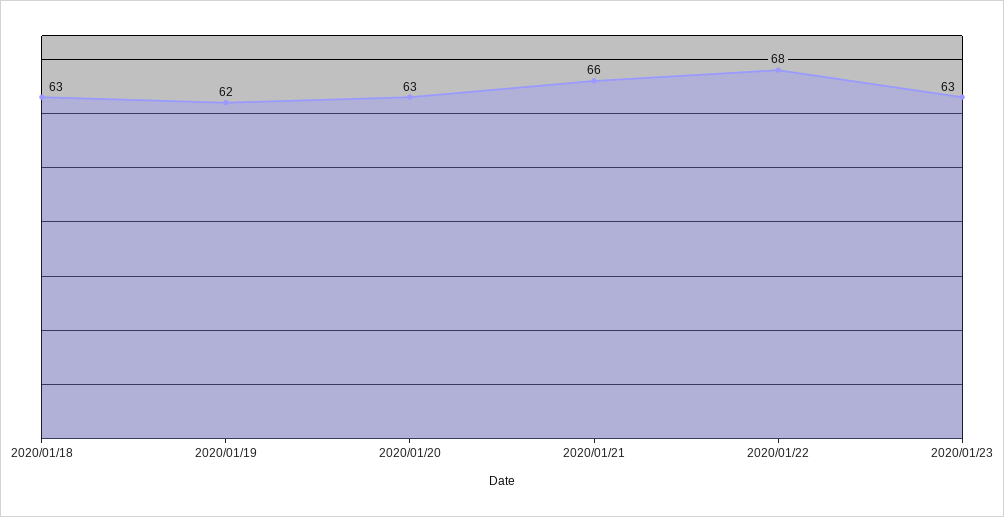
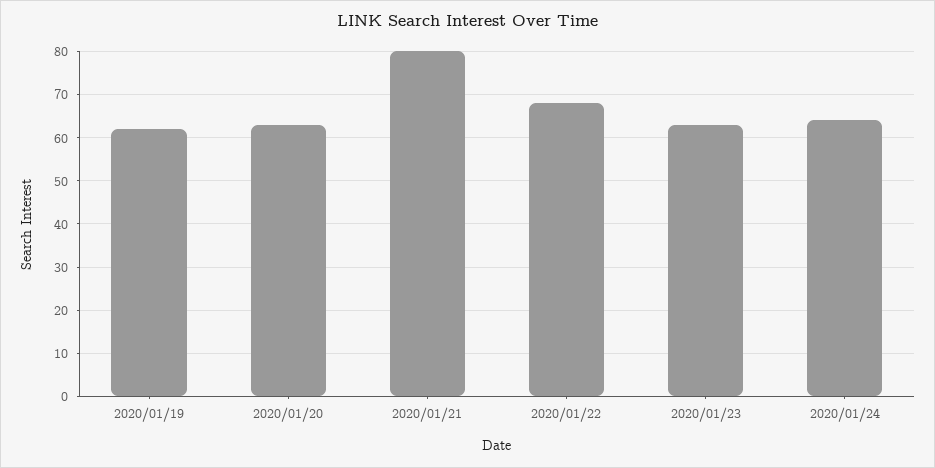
2020/01/18: 63 -> none
2020/01/21: 66 -> 80
2020/01/24: none -> 65

